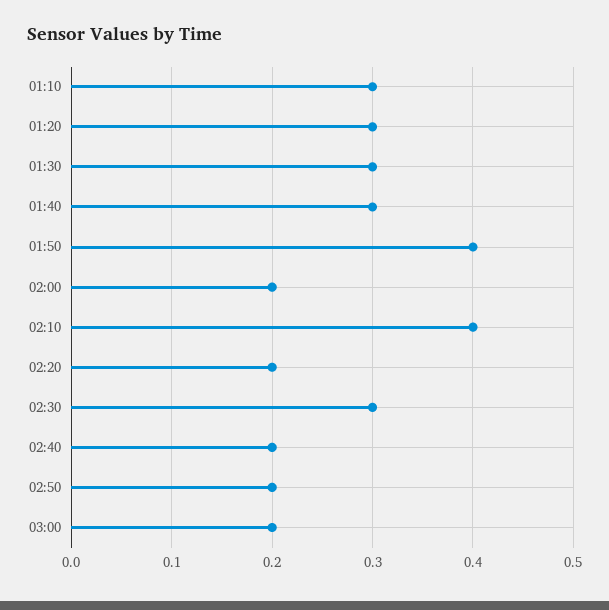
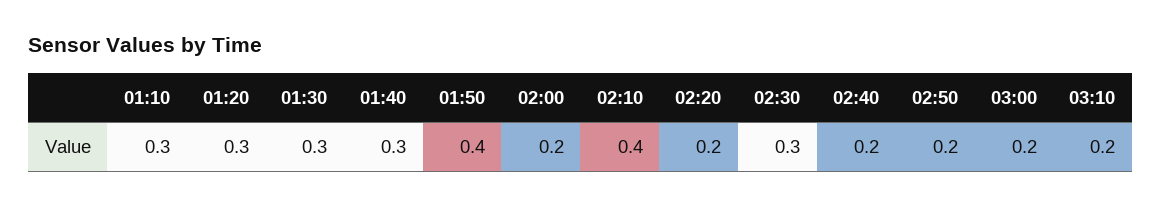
03:10: none -> 0.2

